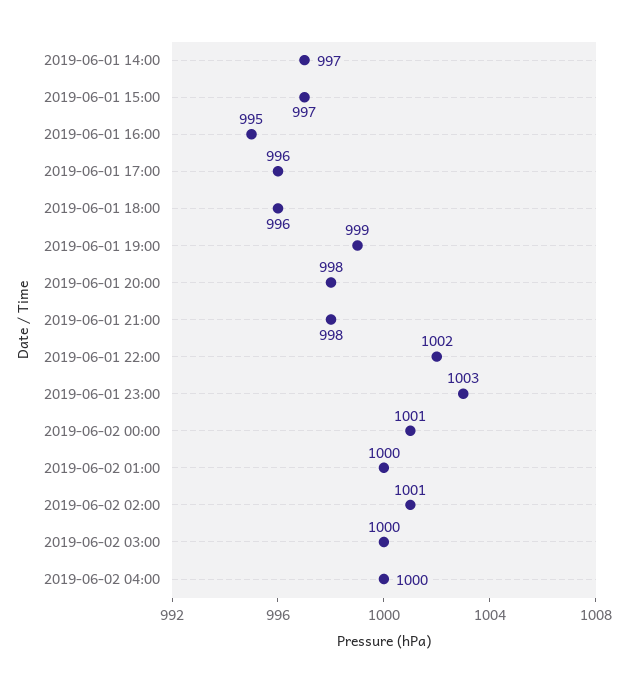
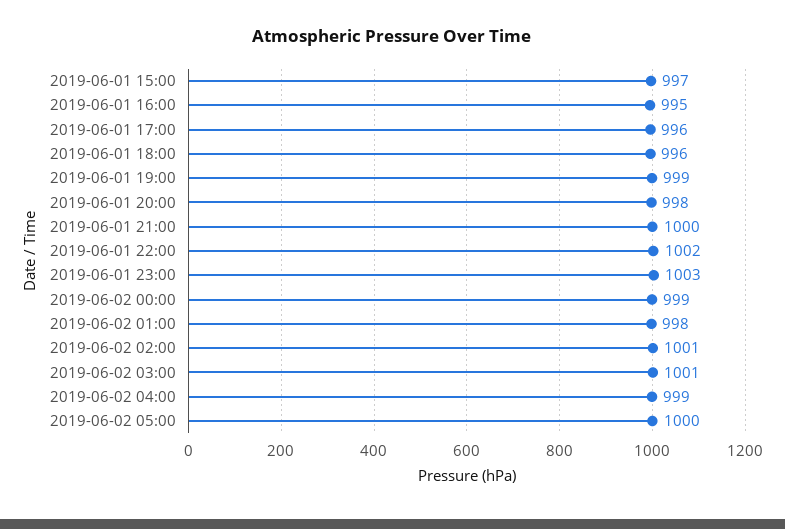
2019-06-01 14:00: 997 -> none
2019-06-01 21:00: 998 -> 1000
2019-06-02 00:00: 1001 -> 999
2019-06-02 01:00: 1000 -> 998
2019-06-02 03:00: 1000 -> 1001
2019-06-02 04:00: 1000 -> 999
2019-06-02 05:00: none -> 1000

